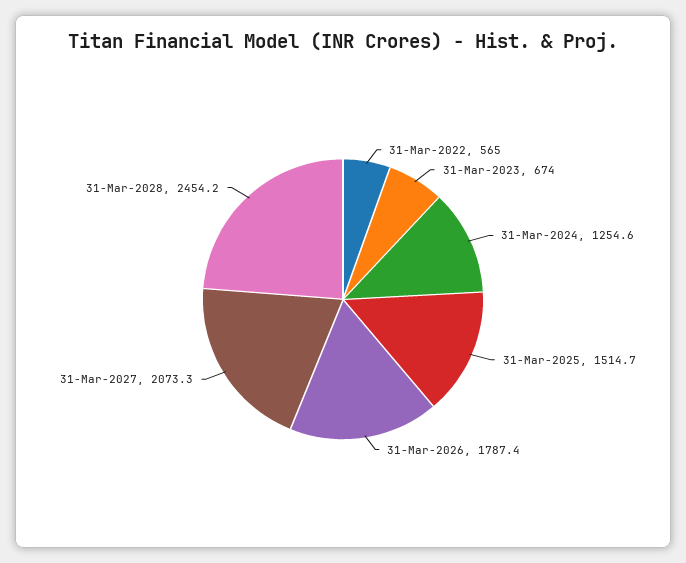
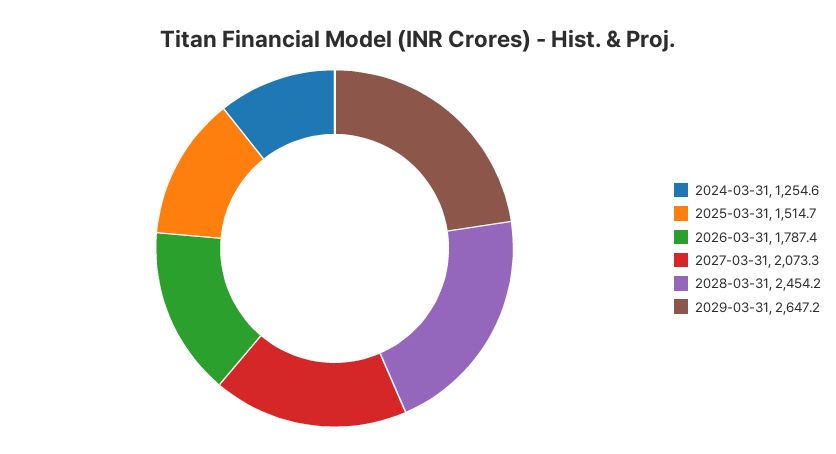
31-Mar-2022: 565 -> none
31-Mar-2023: 674 -> none
2029-03-31: none -> 2647.2

